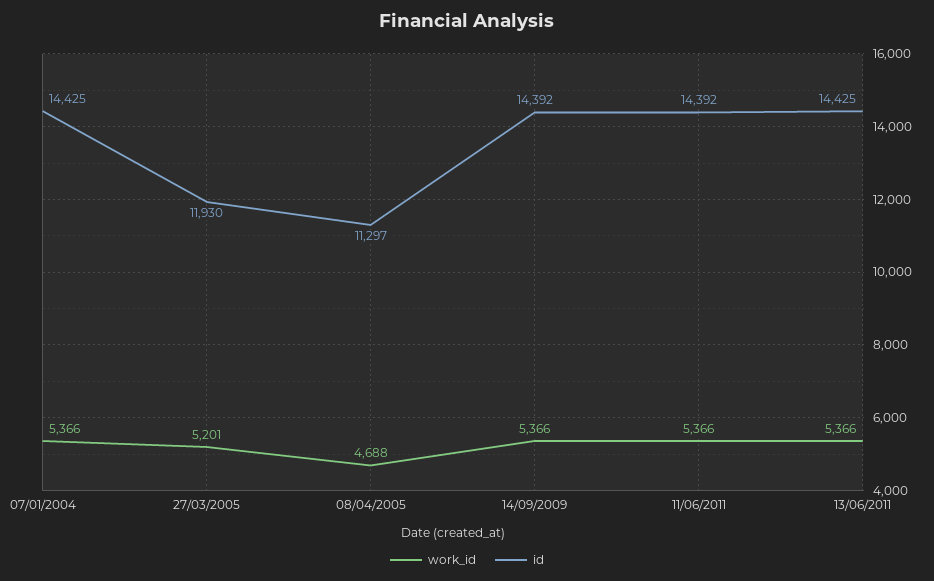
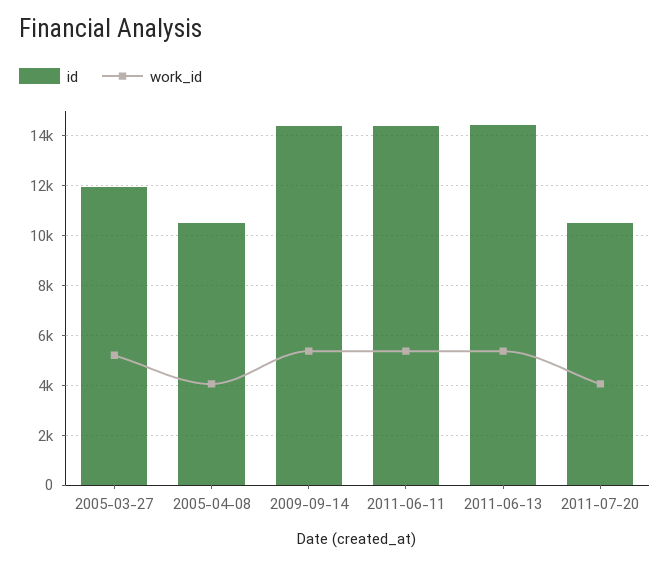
work_id, 07/01/2004: 5366 -> none
id, 07/01/2004: 14425 -> none
work_id, 08/04/2005: 4688 -> 4000
id, 08/04/2005: 11297 -> 10500
id, 2011-07-20: none -> 10500
work_id, 2011-07-20: none -> 4000

